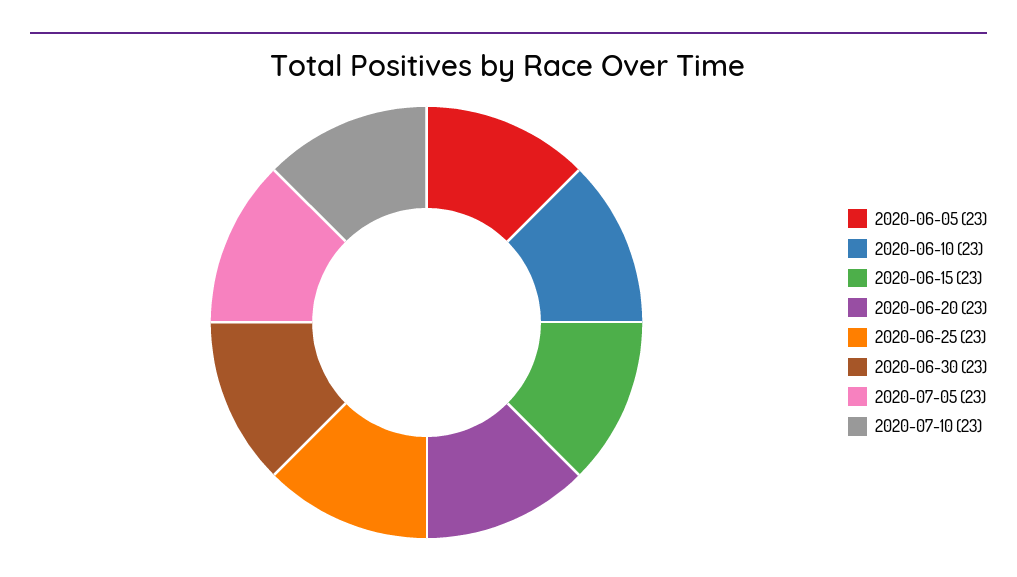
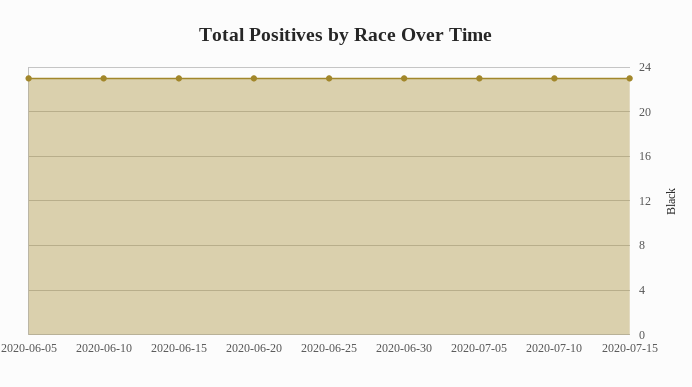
2020-07-15: none -> 23

